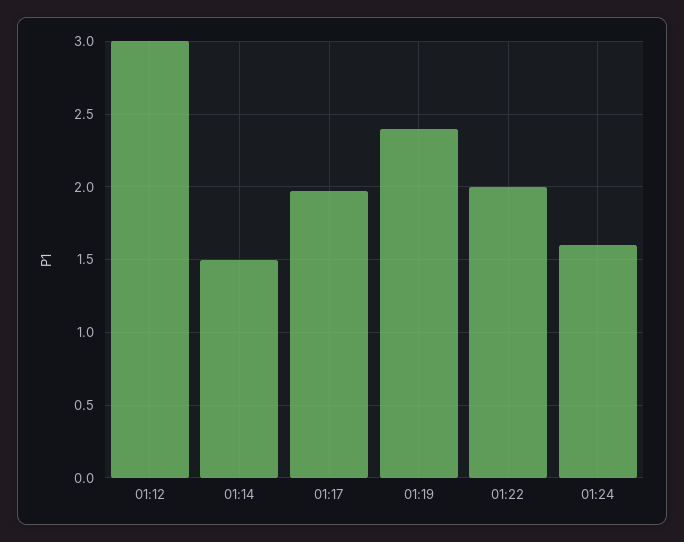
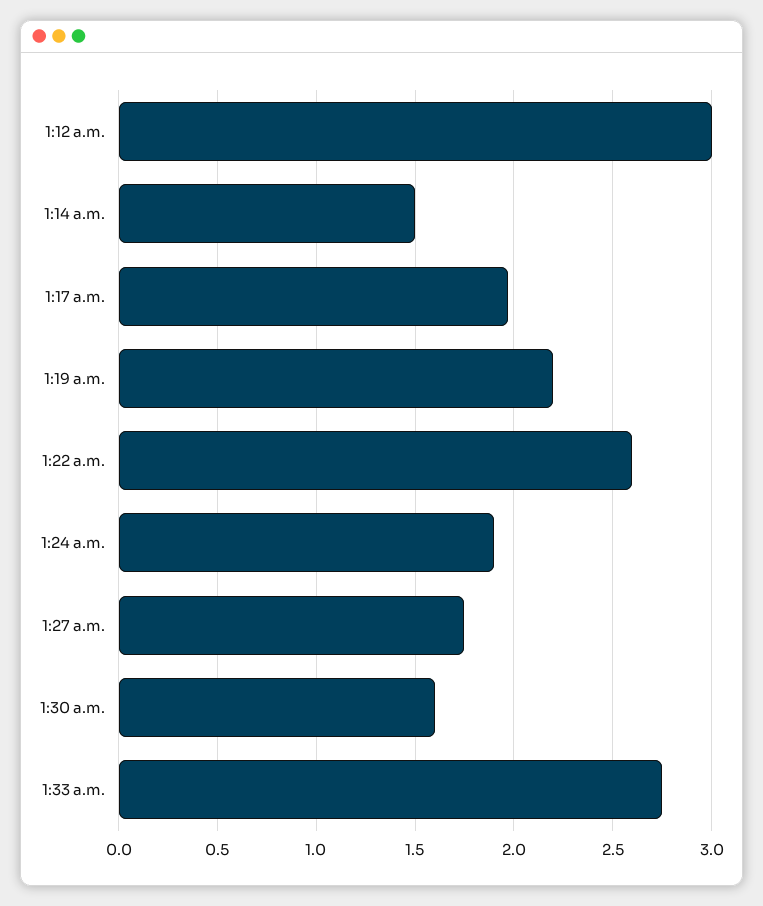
01:19: 2.4 -> 2.2
01:22: 2 -> 2.6
01:24: 1.6 -> 1.9
1:27 a.m.: none -> 1.75
1:30 a.m.: none -> 1.6
1:33 a.m.: none -> 2.75

